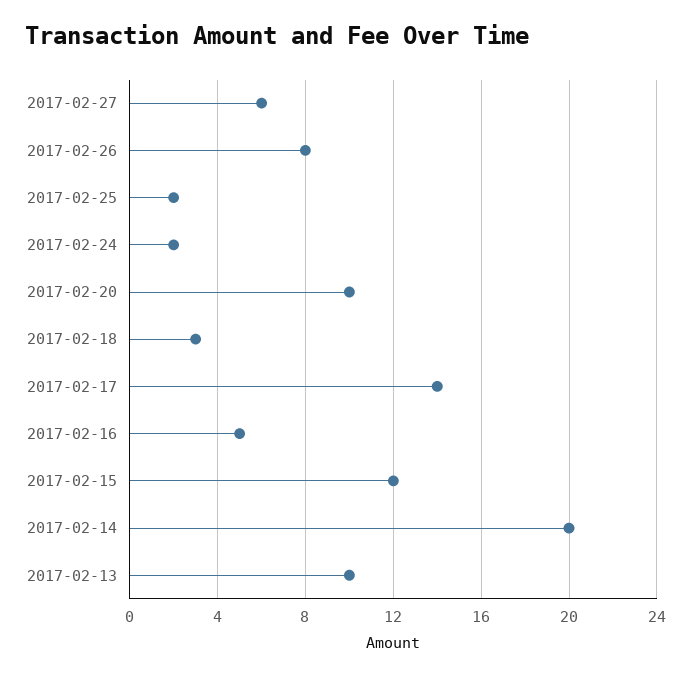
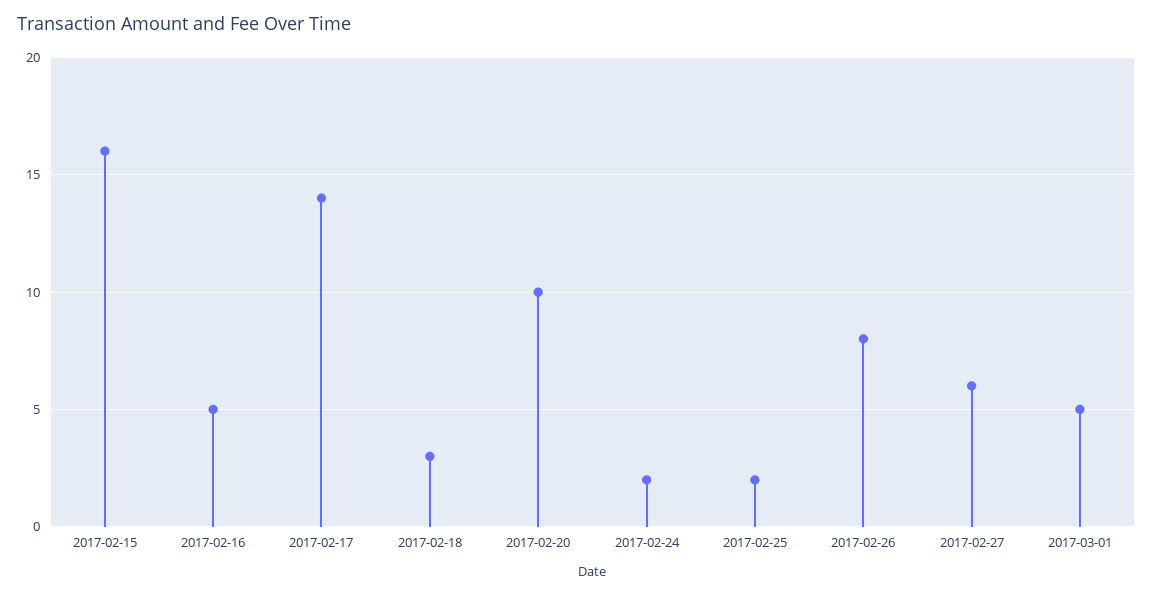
2017-02-15: 12 -> 16
2017-02-14: 20 -> none
2017-02-13: 10 -> none
2017-03-01: none -> 5

